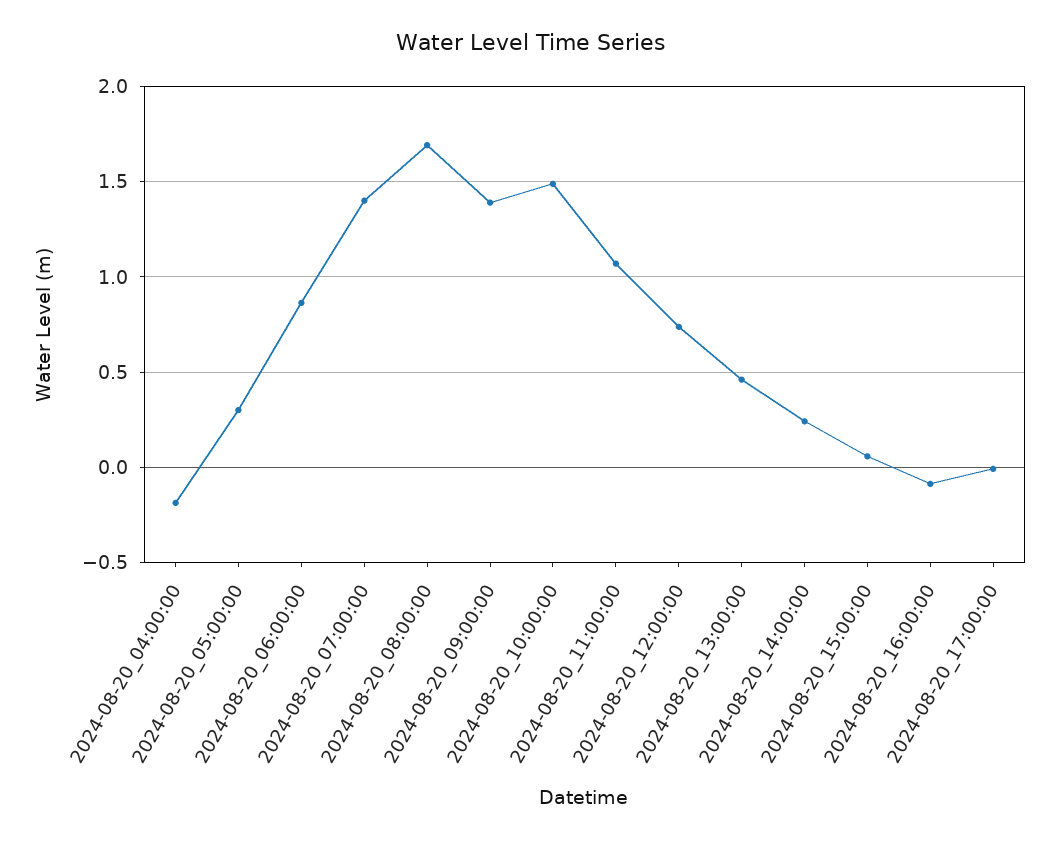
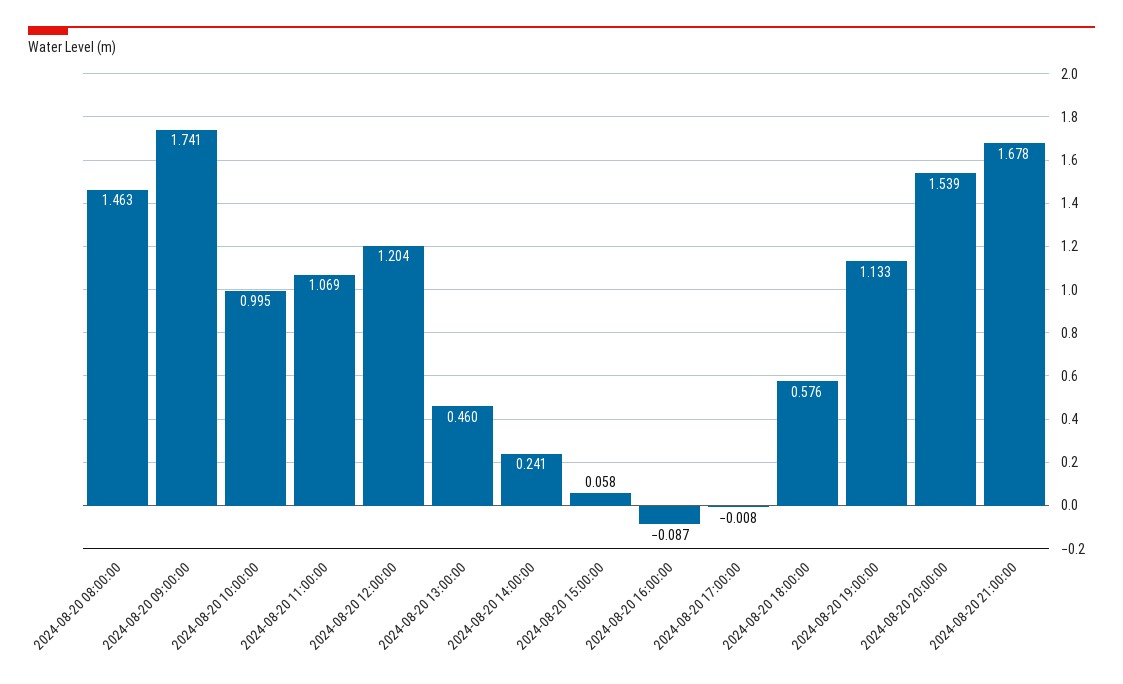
2024-08-20_04:00:00: -0.2 -> none
2024-08-20_05:00:00: 0.3 -> none
2024-08-20_06:00:00: 0.85 -> none
2024-08-20_07:00:00: 1.4 -> none
2024-08-20_08:00:00: 1.7 -> 1.463
2024-08-20_09:00:00: 1.4 -> 1.741
2024-08-20_10:00:00: 1.5 -> 0.995
2024-08-20_12:00:00: 0.75 -> 1.204
2024-08-20 18:00:00: none -> 0.576
2024-08-20 19:00:00: none -> 1.133
2024-08-20 20:00:00: none -> 1.539
2024-08-20 21:00:00: none -> 1.678

